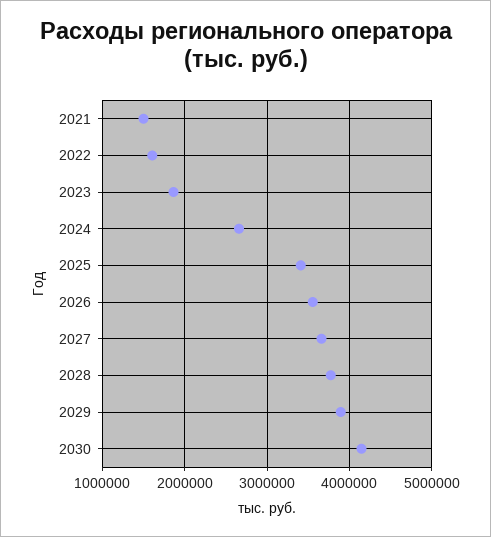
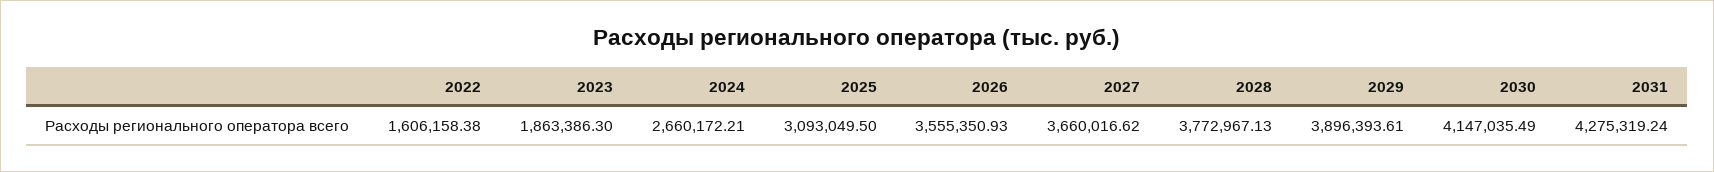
2021: 1500000 -> none
2025: 3400000 -> 3093049.5
2031: none -> 4275319.24

